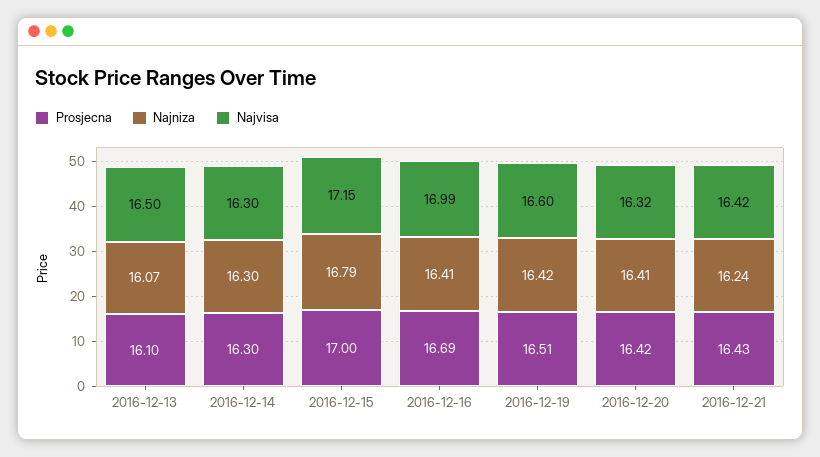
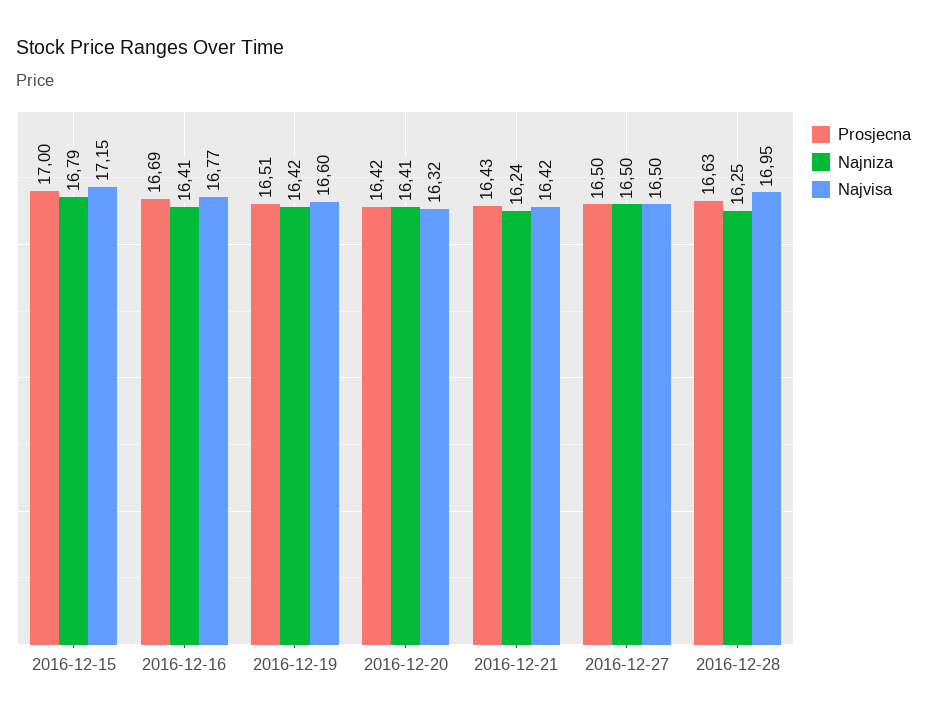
Prosjecna, 2016-12-13: 16.1 -> none
Najniza, 2016-12-13: 16.07 -> none
Najvisa, 2016-12-13: 16.5 -> none
Prosjecna, 2016-12-14: 16.3 -> none
Najniza, 2016-12-14: 16.3 -> none
Najvisa, 2016-12-14: 16.3 -> none
Najvisa, 2016-12-16: 16.99 -> 16.77
Prosjecna, 2016-12-27: none -> 16.5
Najniza, 2016-12-27: none -> 16.5
Najvisa, 2016-12-27: none -> 16.5
Prosjecna, 2016-12-28: none -> 16.63
Najniza, 2016-12-28: none -> 16.25
Najvisa, 2016-12-28: none -> 16.95

